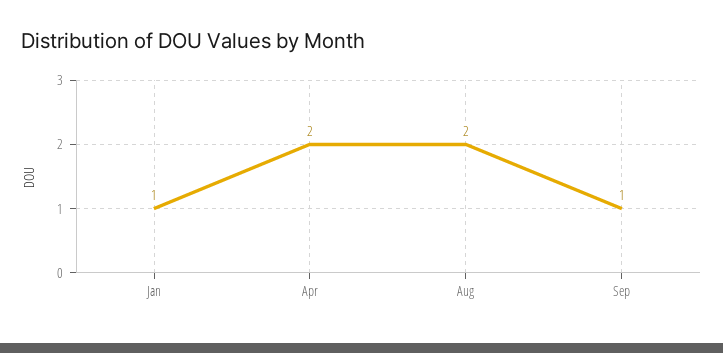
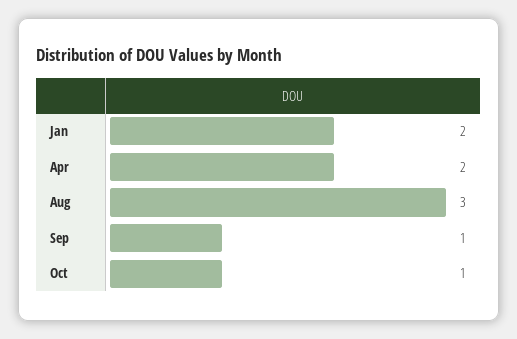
Jan: 1 -> 2
Aug: 2 -> 3
Oct: none -> 1

